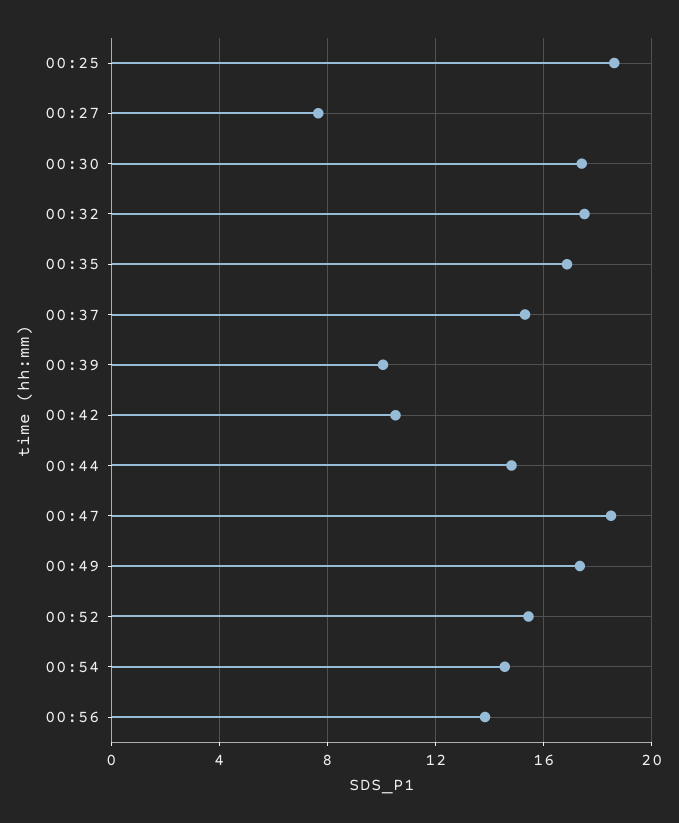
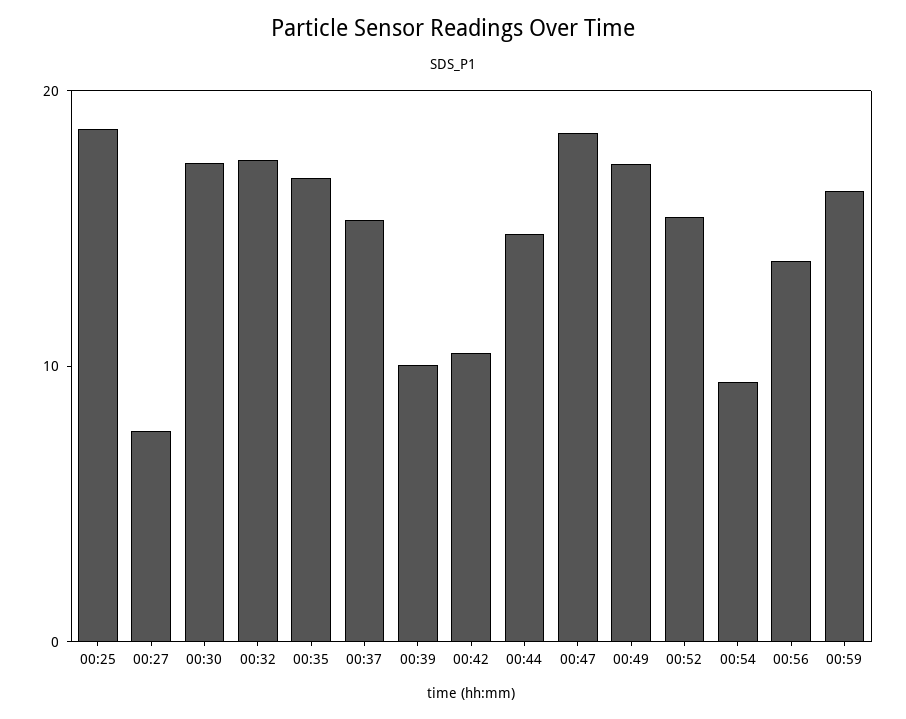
00:54: 14.5 -> 10
00:59: none -> 16

